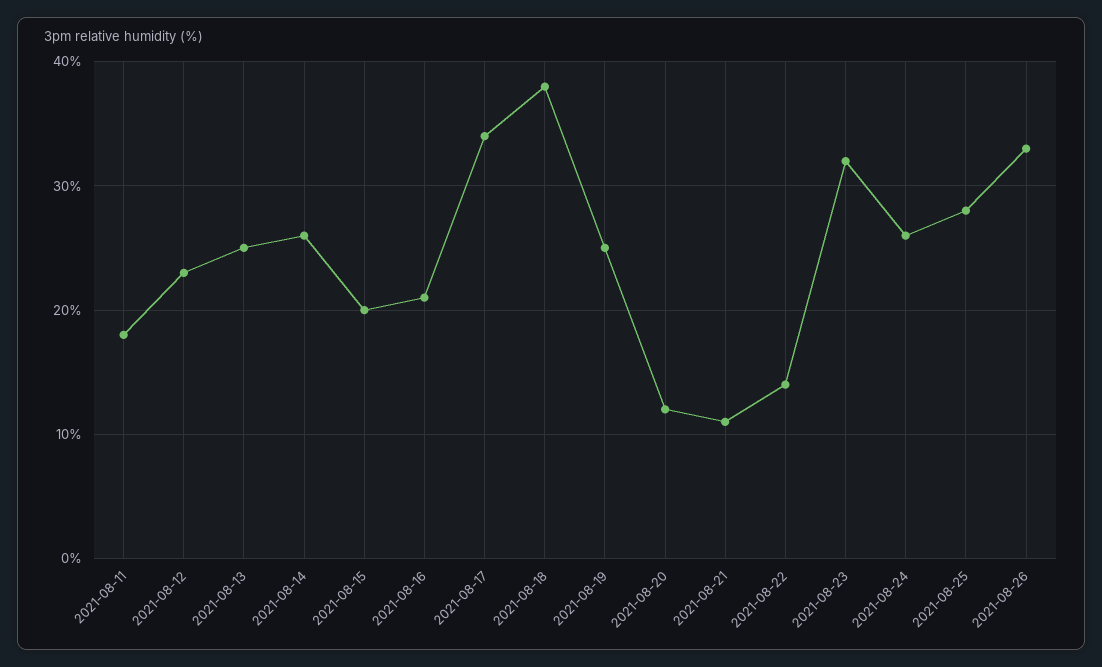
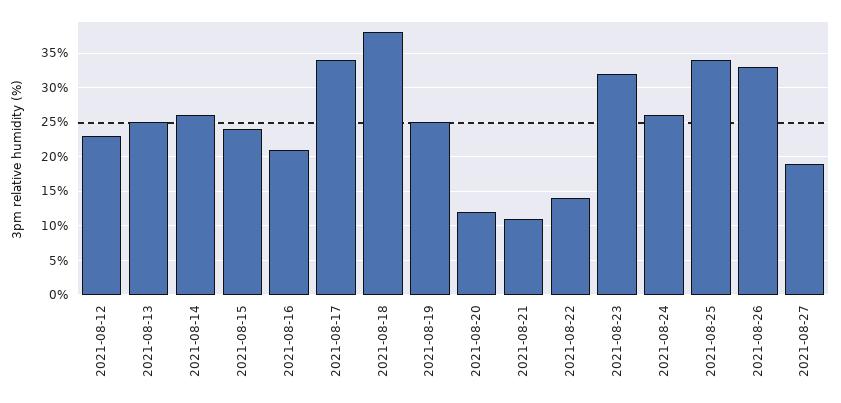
2021-08-11: 18 -> none
2021-08-15: 20 -> 24
2021-08-25: 28 -> 34
2021-08-27: none -> 19

